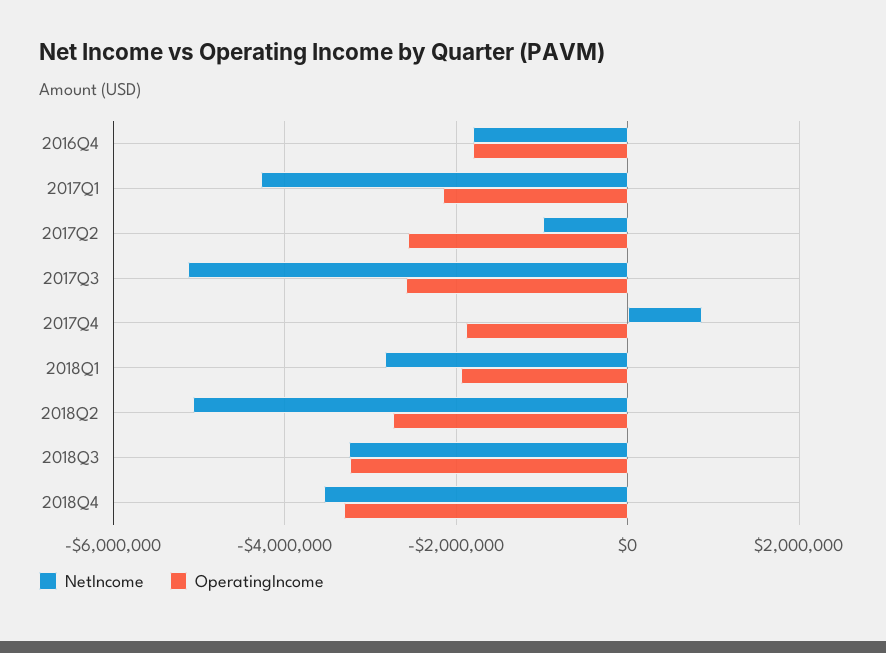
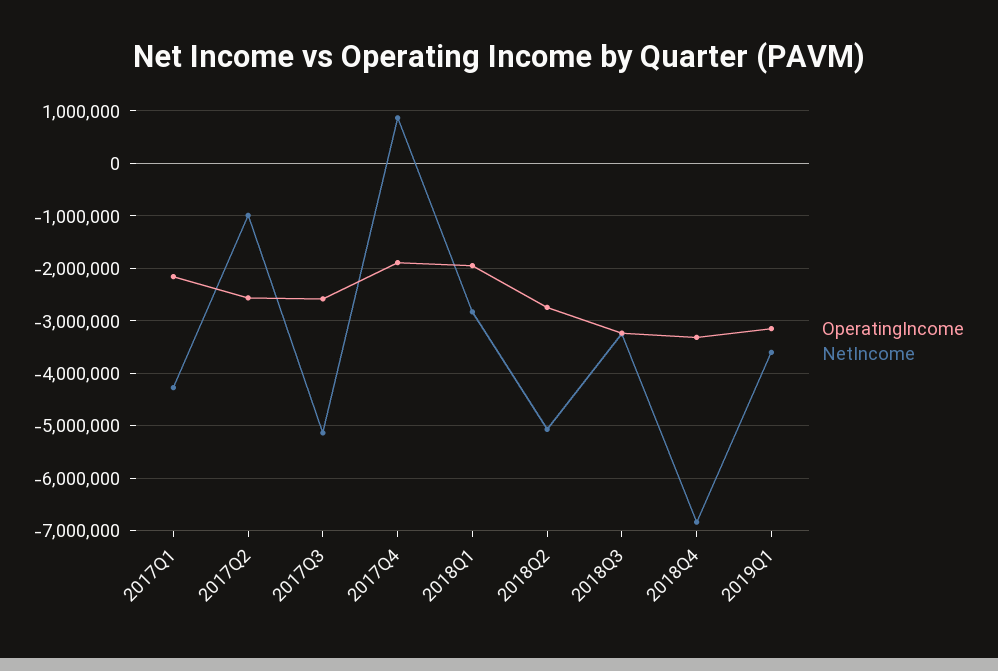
NetIncome, 2016Q4: -1800000 -> none
OperatingIncome, 2016Q4: -1800000 -> none
NetIncome, 2018Q4: -3600000 -> -6800000
OperatingIncome, 2019Q1: none -> -3200000
NetIncome, 2019Q1: none -> -3600000

